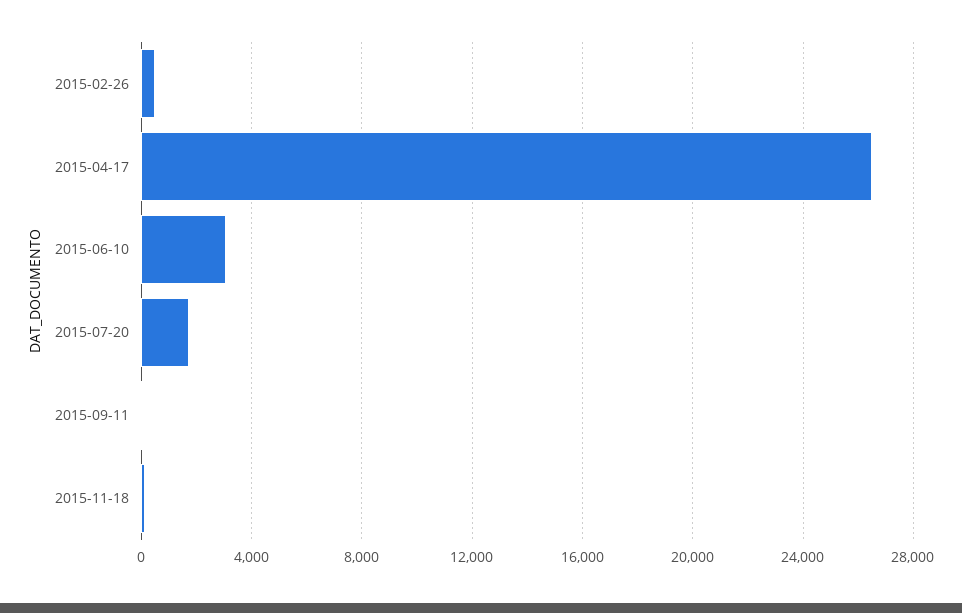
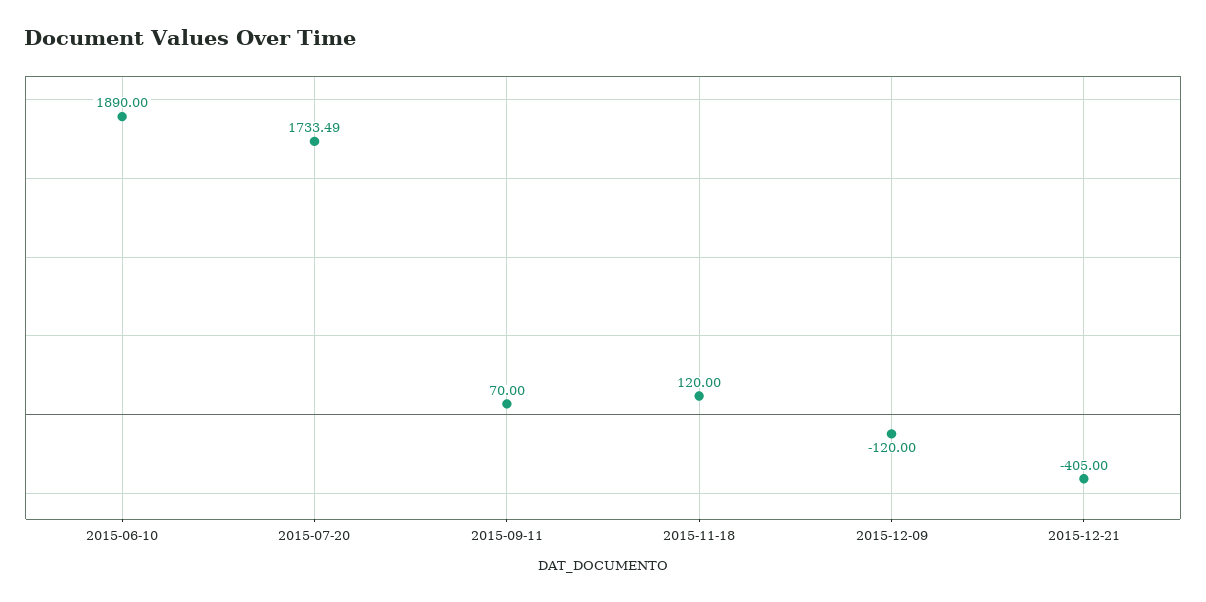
2015-02-26: 500 -> none
2015-04-17: 26500 -> none
2015-06-10: 3000 -> 1890
2015-12-09: none -> -120
2015-12-21: none -> -405

